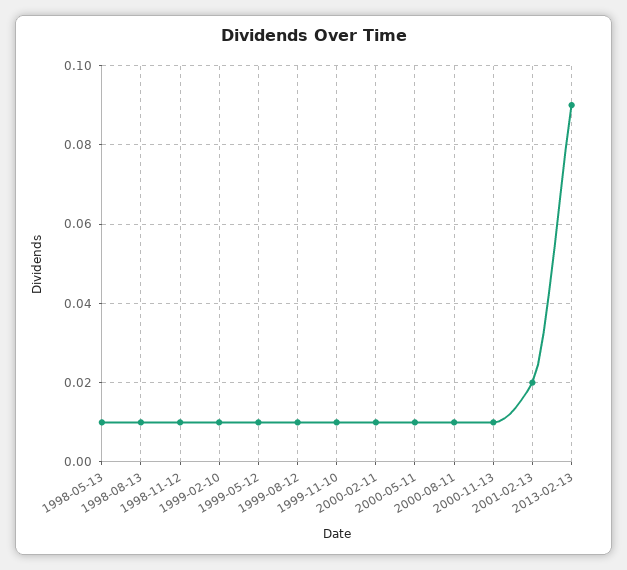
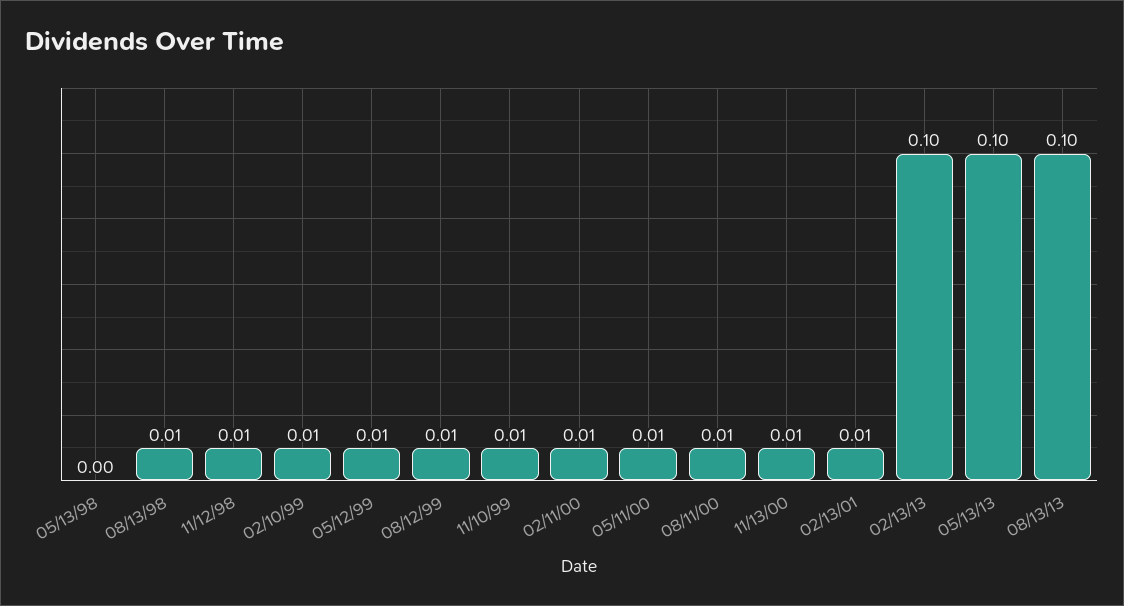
1998-05-13: 0.01 -> 0
2001-02-13: 0.02 -> 0.01
2013-02-13: 0.09 -> 0.1
05/13/13: none -> 0.1
08/13/13: none -> 0.1

